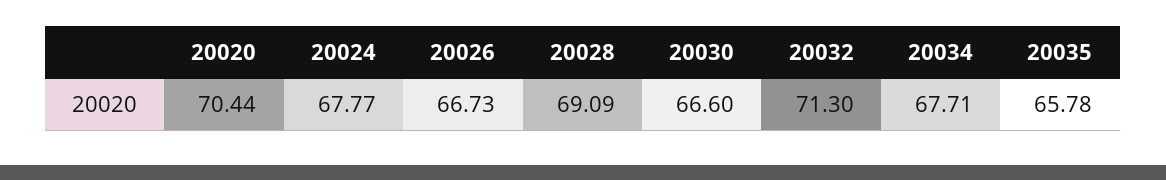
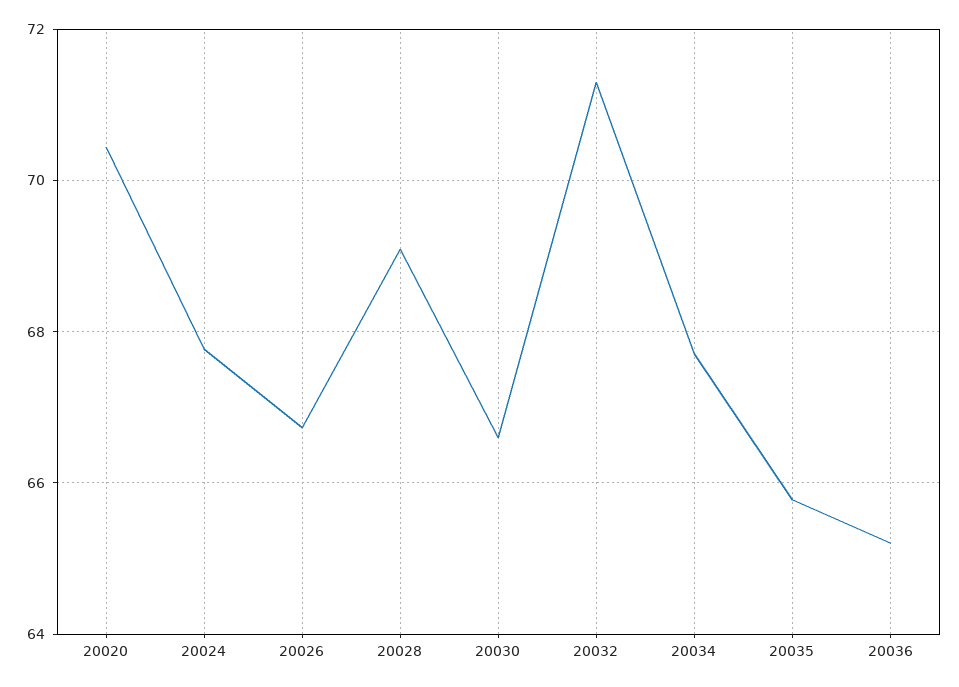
20036: none -> 65.2

